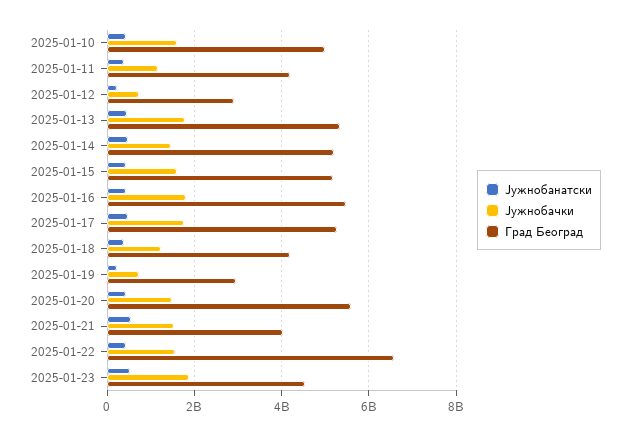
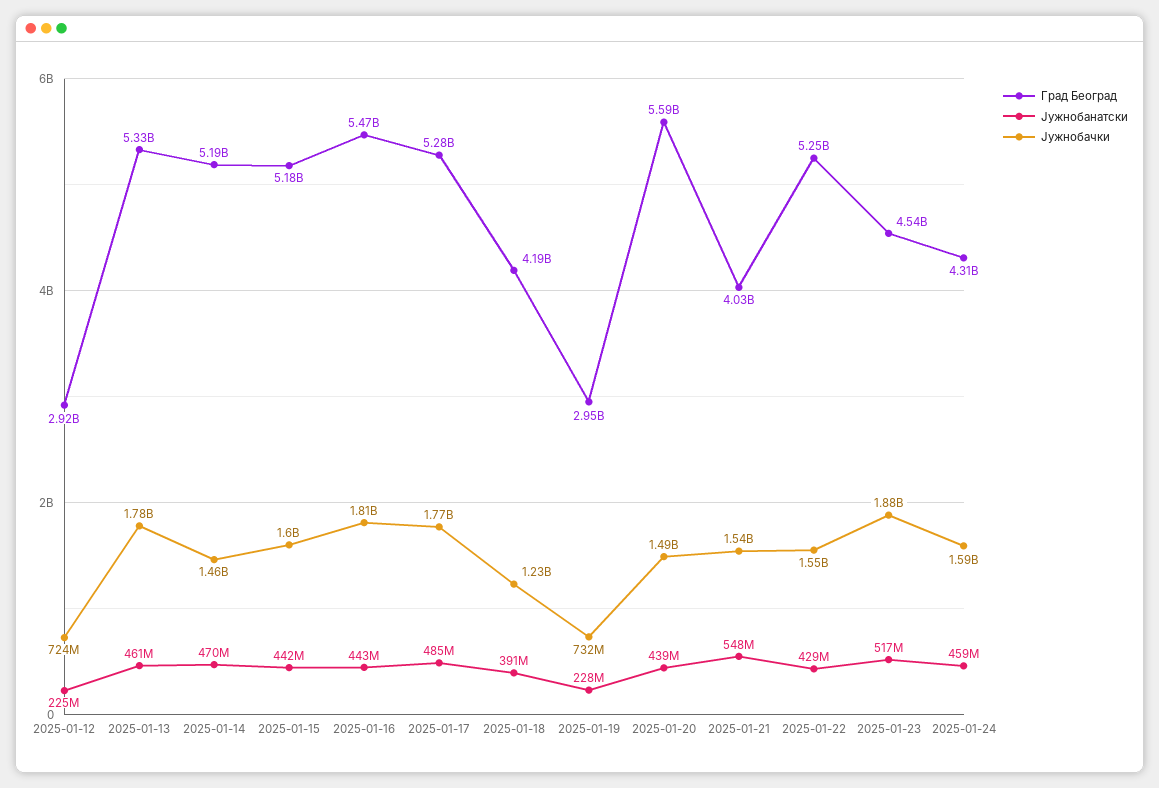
Јужнобанатски, 2025-01-10: 400000000 -> none
Јужнобачки, 2025-01-10: 1600000000 -> none
Град Београд, 2025-01-10: 5000000000 -> none
Јужнобанатски, 2025-01-11: 400000000 -> none
Јужнобачки, 2025-01-11: 1200000000 -> none
Град Београд, 2025-01-11: 4200000000 -> none
Град Београд, 2025-01-22: 6600000000 -> 5250000000
Град Београд, 2025-01-24: none -> 4310000000
Јужнобанатски, 2025-01-24: none -> 459000000
Јужнобачки, 2025-01-24: none -> 1590000000

